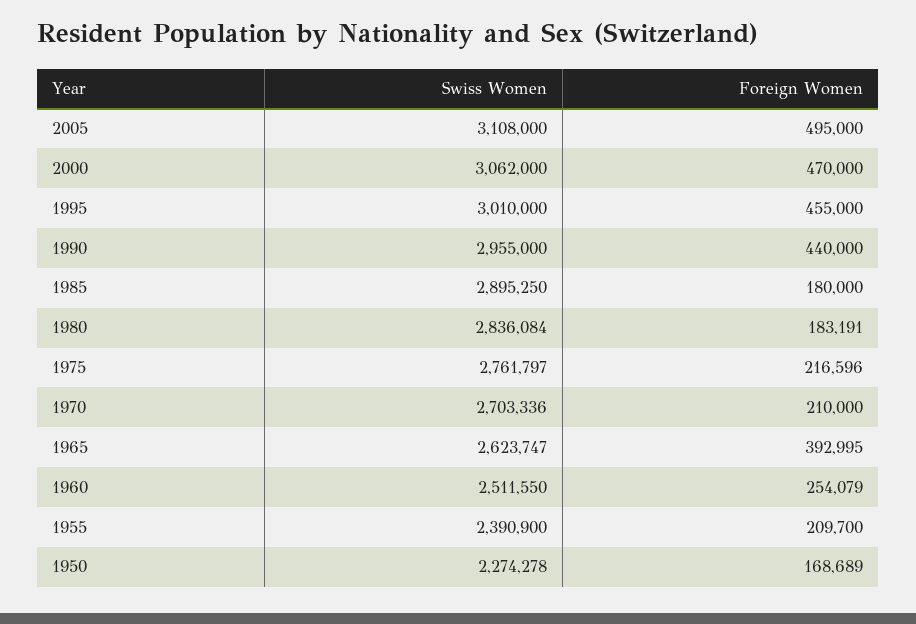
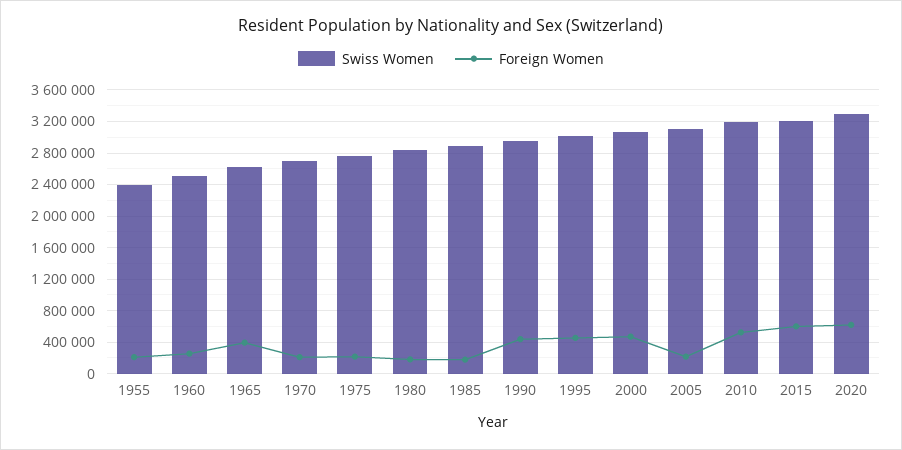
Foreign Women, 2005: 495000 -> 200000
Swiss Women, 1950: 2274278 -> none
Foreign Women, 1950: 168689 -> none
Swiss Women, 2010: none -> 3200000
Foreign Women, 2010: none -> 500000
Swiss Women, 2015: none -> 3200000
Foreign Women, 2015: none -> 600000
Swiss Women, 2020: none -> 3300000
Foreign Women, 2020: none -> 600000

